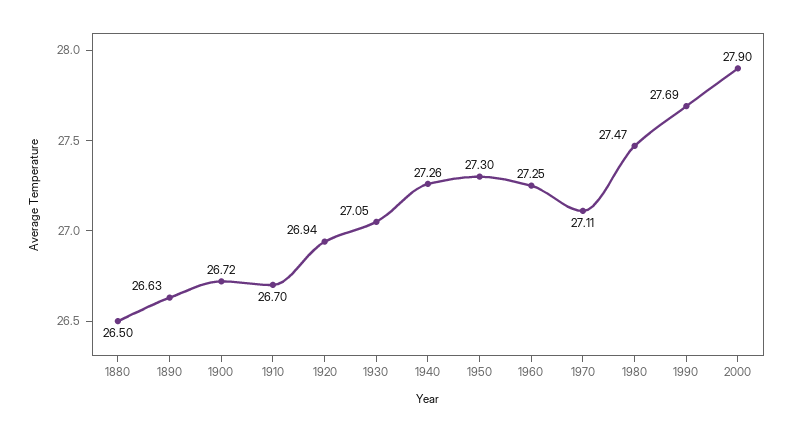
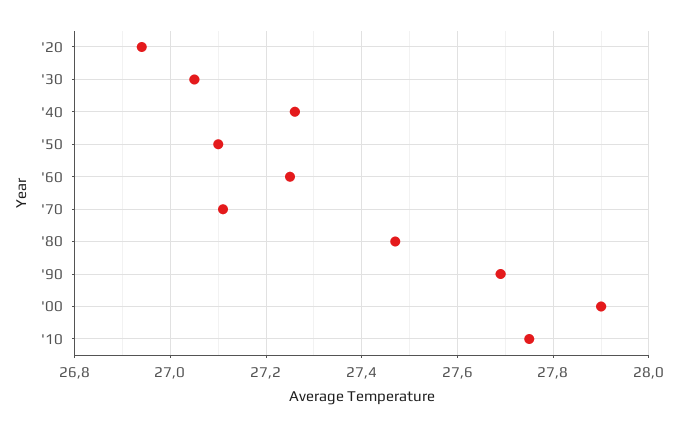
1880: 26.5 -> none
1890: 26.63 -> none
1900: 26.72 -> none
1910: 26.7 -> none
1950: 27.3 -> 27.1
'10: none -> 27.75

